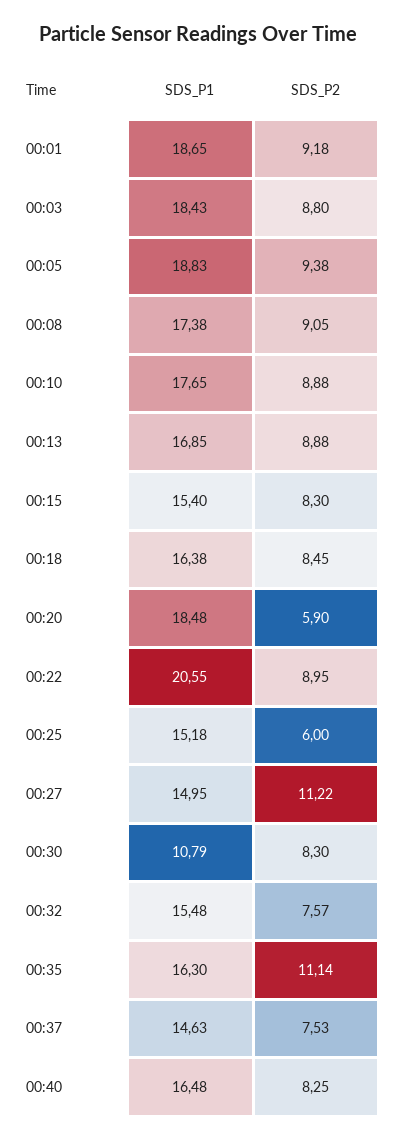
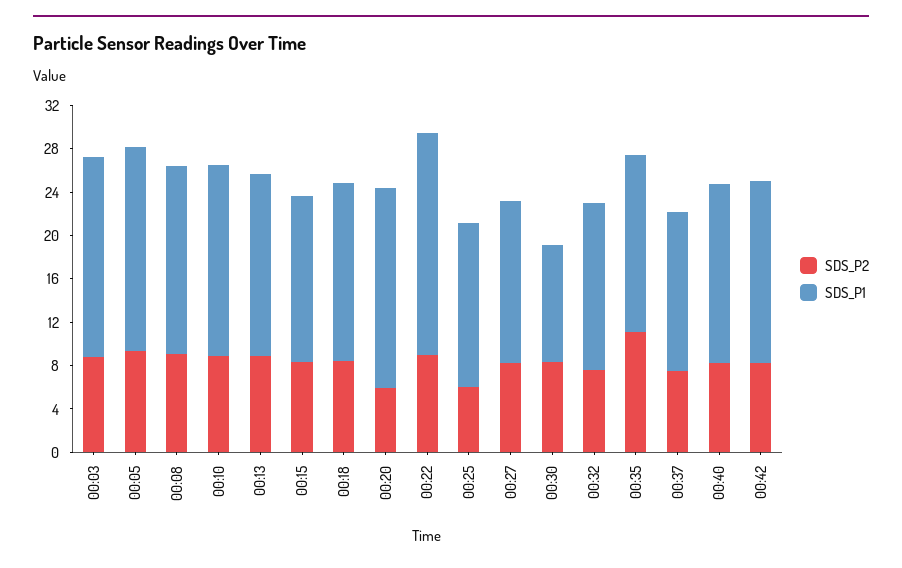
SDS_P1, 00:01: 18.65 -> none
SDS_P2, 00:01: 9.18 -> none
SDS_P2, 00:27: 11.22 -> 8
SDS_P2, 00:42: none -> 8
SDS_P1, 00:42: none -> 17

